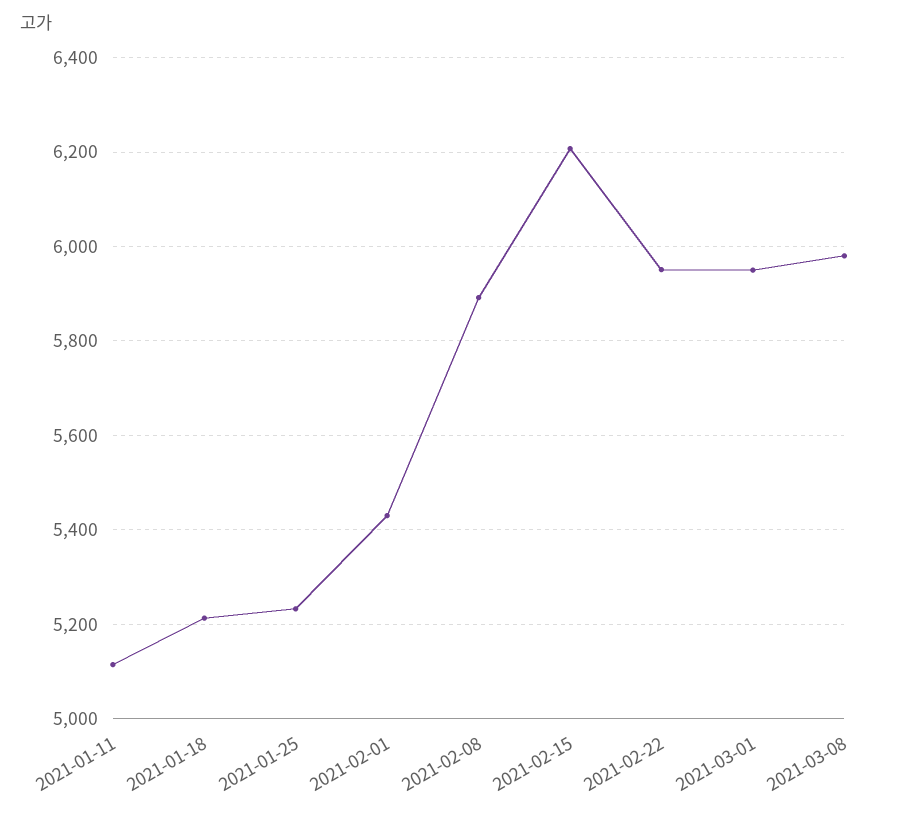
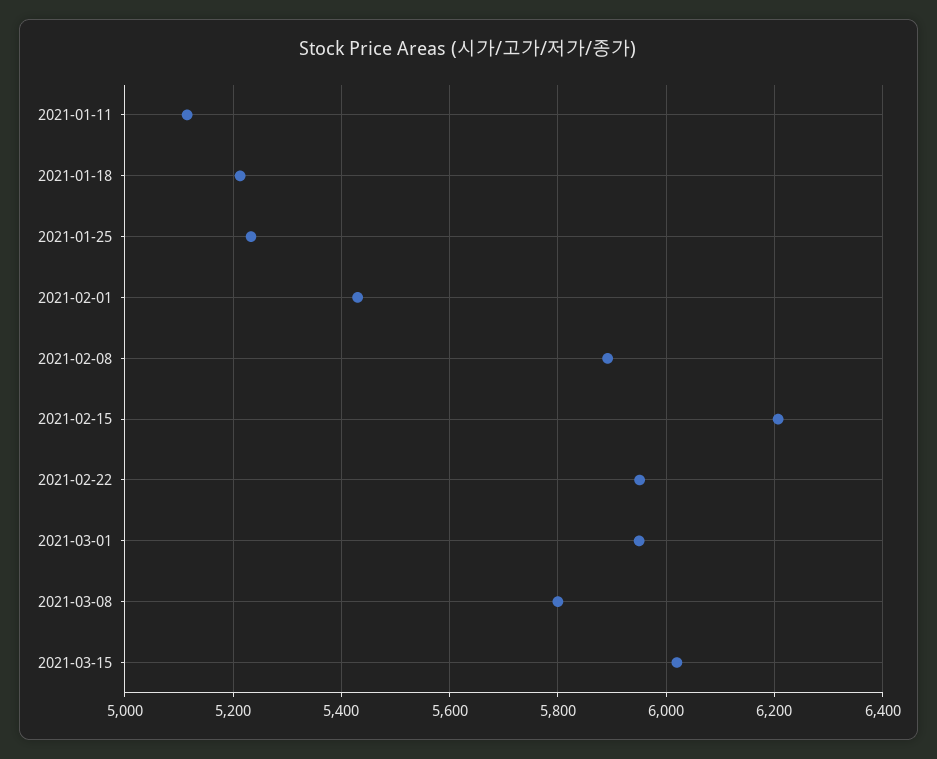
2021-03-08: 5980 -> 5800
2021-03-15: none -> 6020

